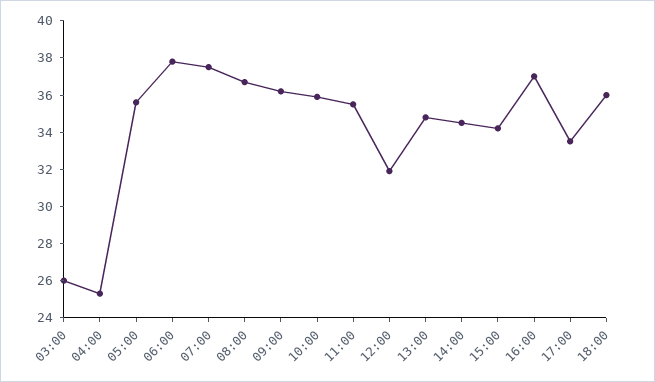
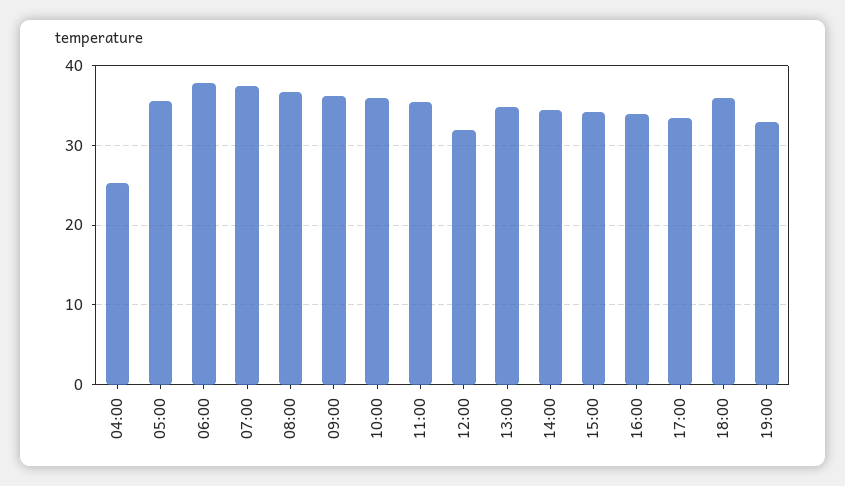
03:00: 26 -> none
16:00: 37 -> 34
19:00: none -> 33

